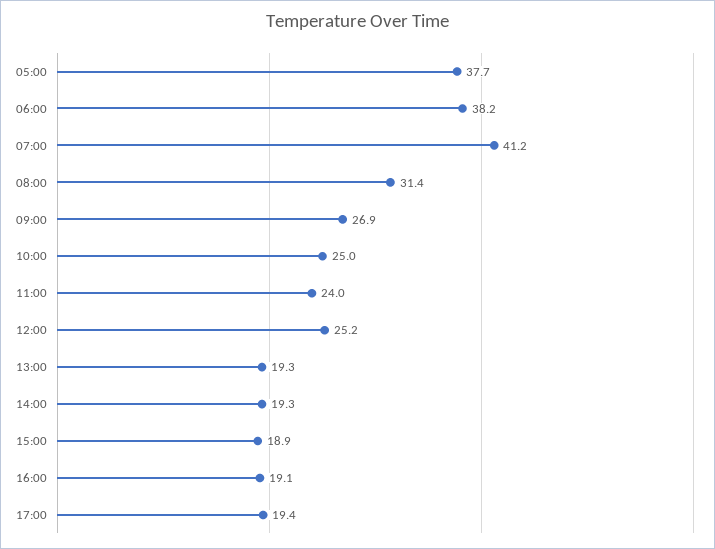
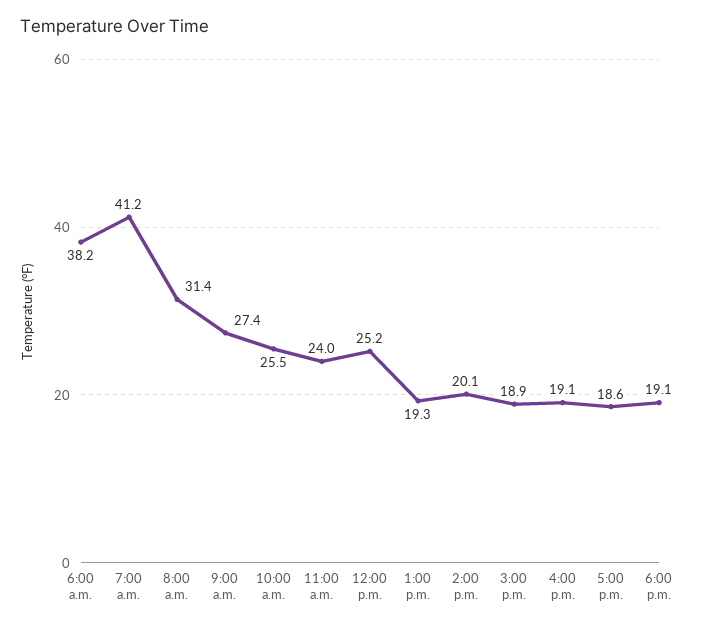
05:00: 37.7 -> none
09:00: 26.9 -> 27.4
10:00: 25 -> 25.5
14:00: 19.3 -> 20.1
17:00: 19.4 -> 18.6
6:00 p.m.: none -> 19.1

